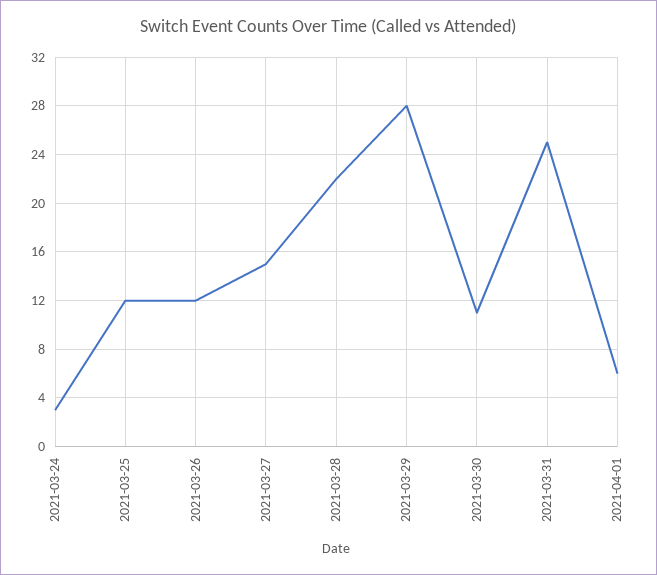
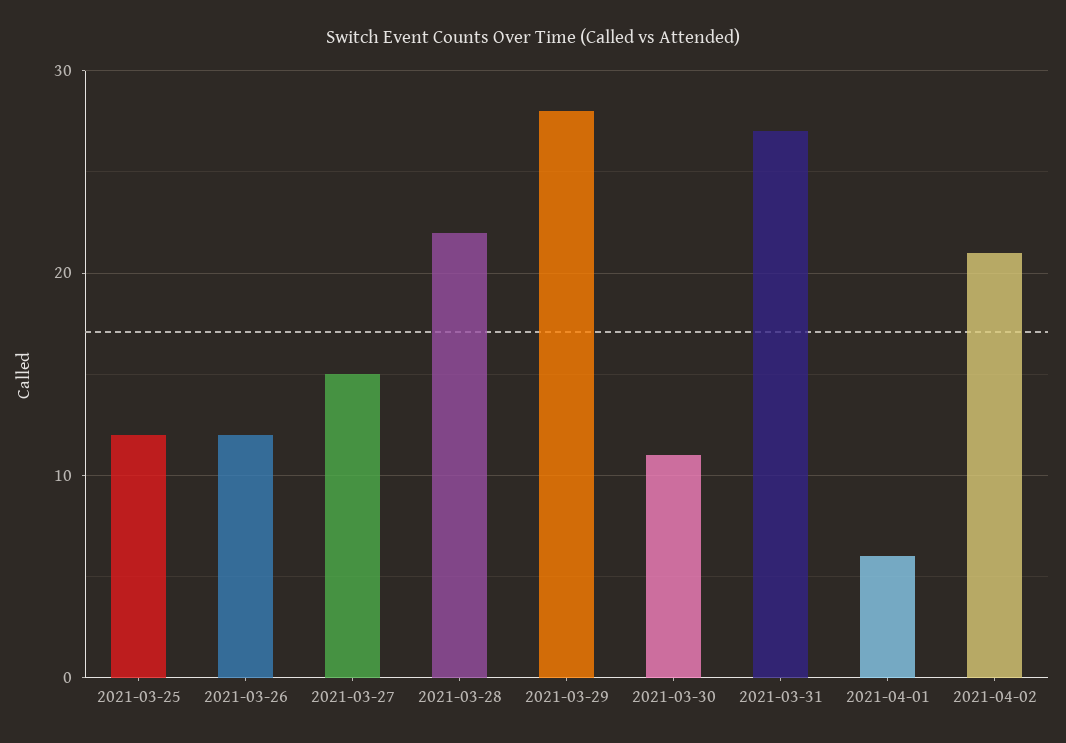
2021-03-24: 3 -> none
2021-03-31: 25 -> 27
2021-04-02: none -> 21

